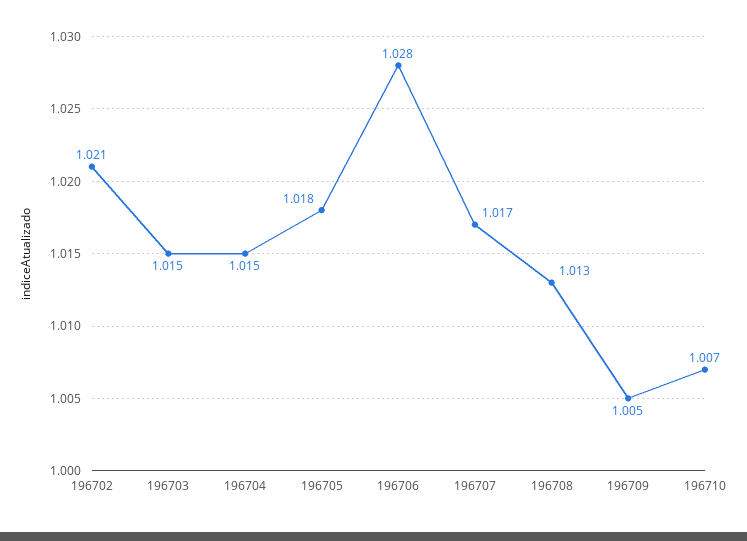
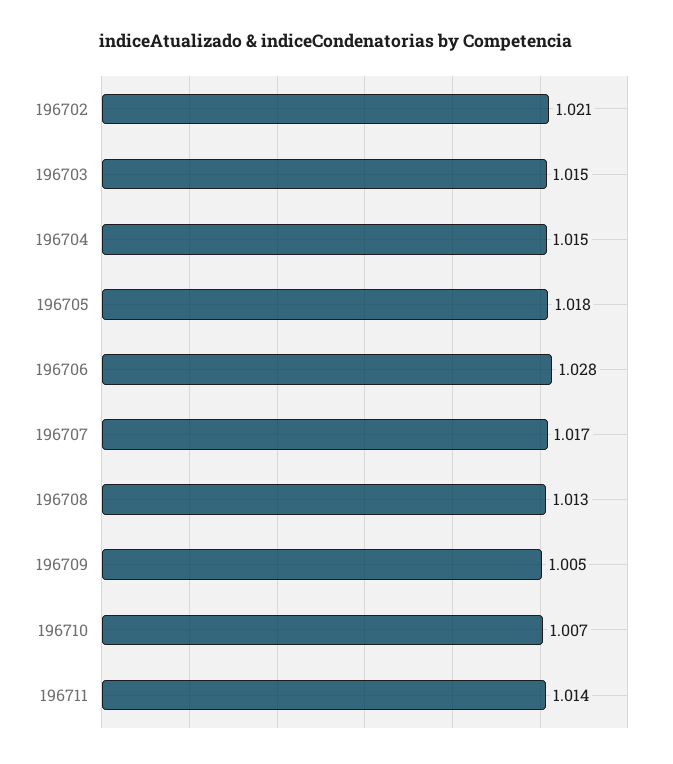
196711: none -> 1.014

